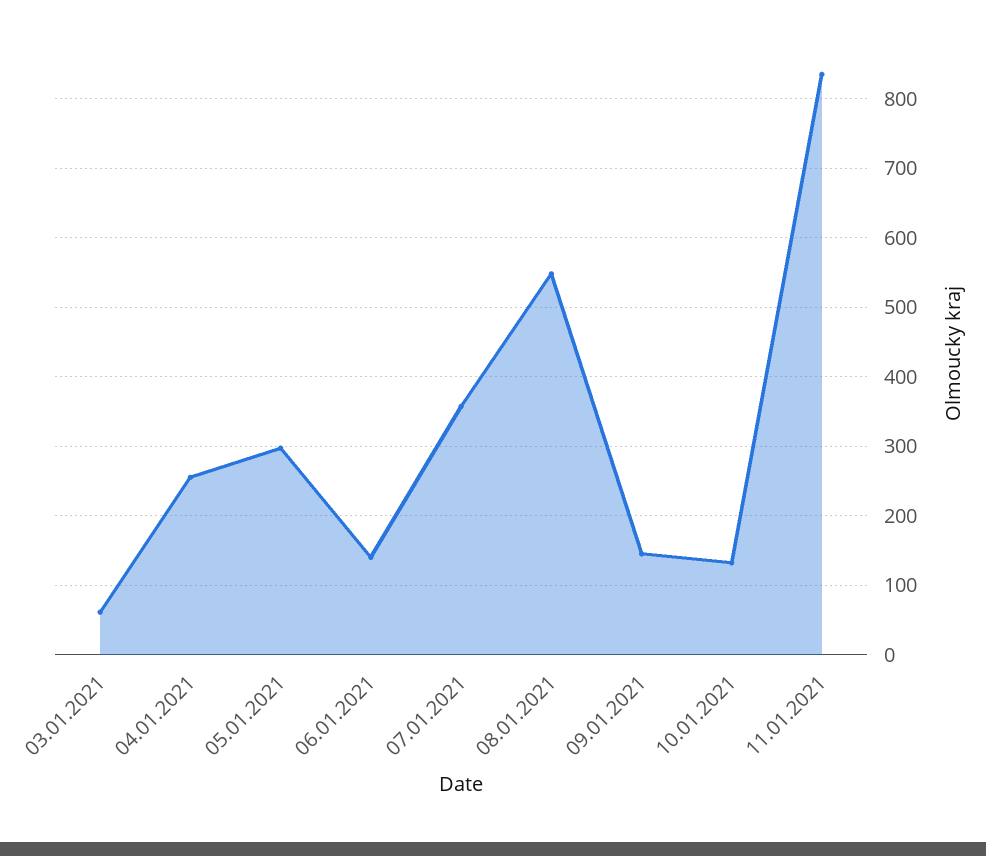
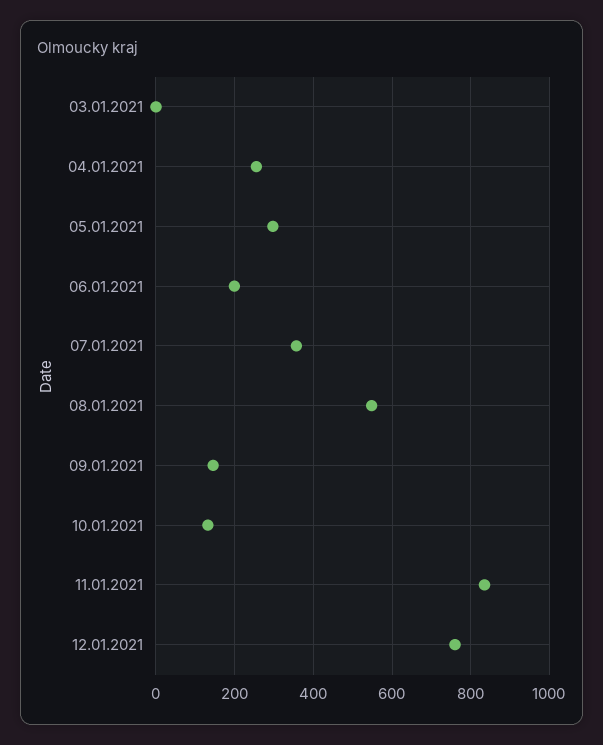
03.01.2021: 60 -> 0
06.01.2021: 140 -> 200
12.01.2021: none -> 760

